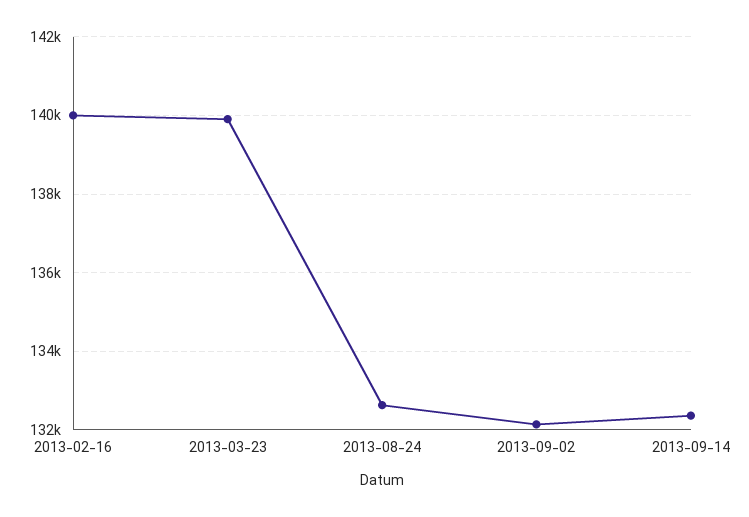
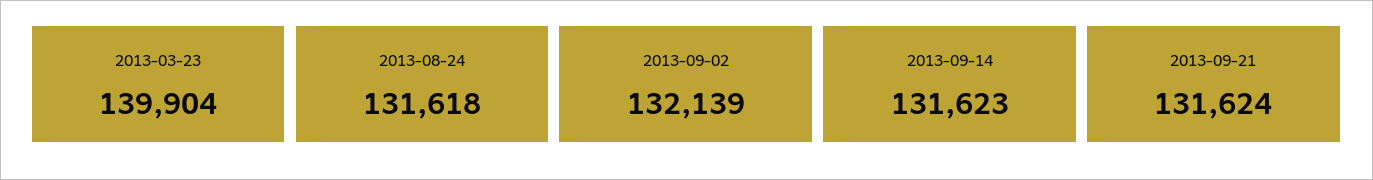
2013-02-16: 140000 -> none
2013-08-24: 132600 -> 131618
2013-09-14: 132400 -> 131623
2013-09-21: none -> 131624

